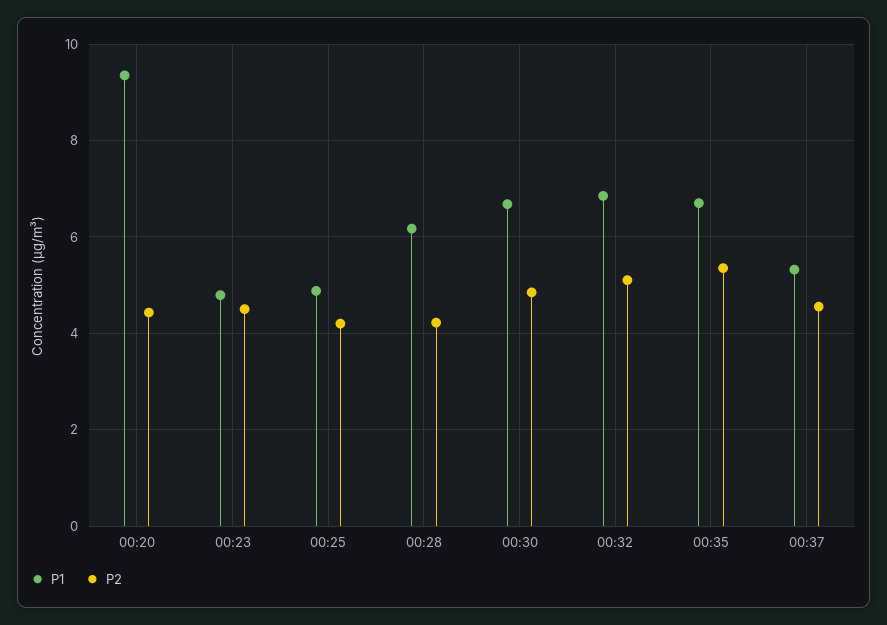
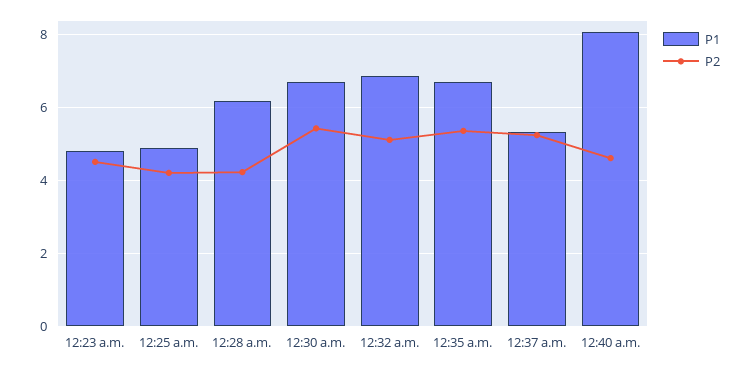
P1, 00:20: 9.4 -> none
P2, 00:20: 4.4 -> none
P2, 00:30: 4.8 -> 5.4
P2, 00:37: 4.6 -> 5.2
P1, 12:40 a.m.: none -> 8
P2, 12:40 a.m.: none -> 4.6

